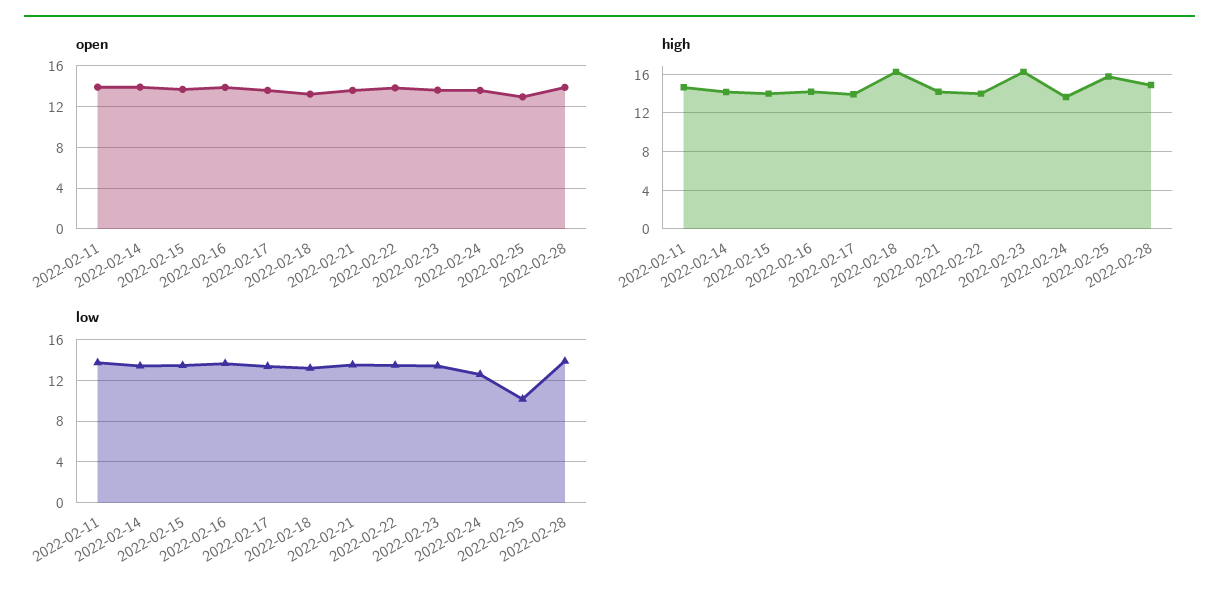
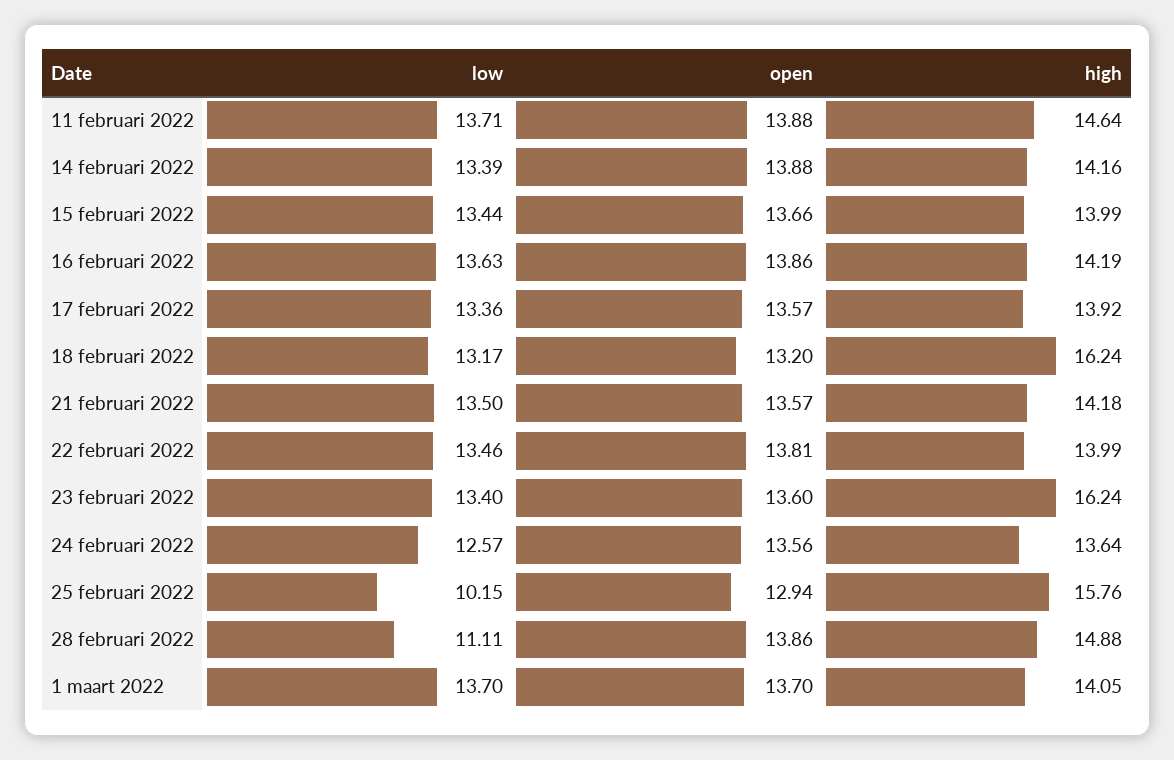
low, 2022-02-28: 14 -> 11.11
low, 1 maart 2022: none -> 13.7
open, 1 maart 2022: none -> 13.7
high, 1 maart 2022: none -> 14.05

